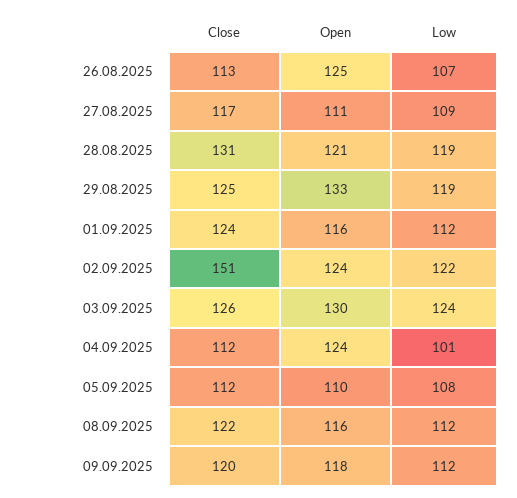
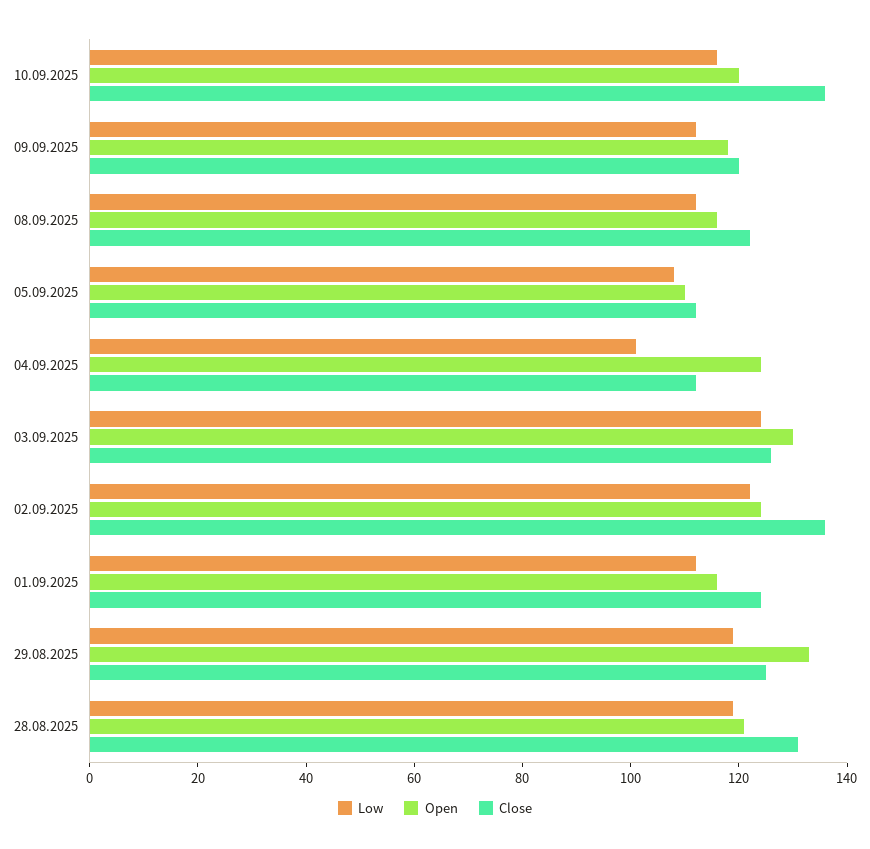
Close, 26.08.2025: 113 -> none
Open, 26.08.2025: 125 -> none
Low, 26.08.2025: 107 -> none
Close, 27.08.2025: 117 -> none
Open, 27.08.2025: 111 -> none
Low, 27.08.2025: 109 -> none
Close, 02.09.2025: 151 -> 135
Low, 10.09.2025: none -> 115
Open, 10.09.2025: none -> 120
Close, 10.09.2025: none -> 135

